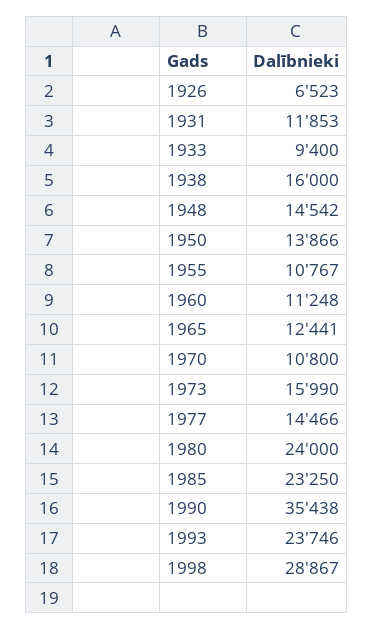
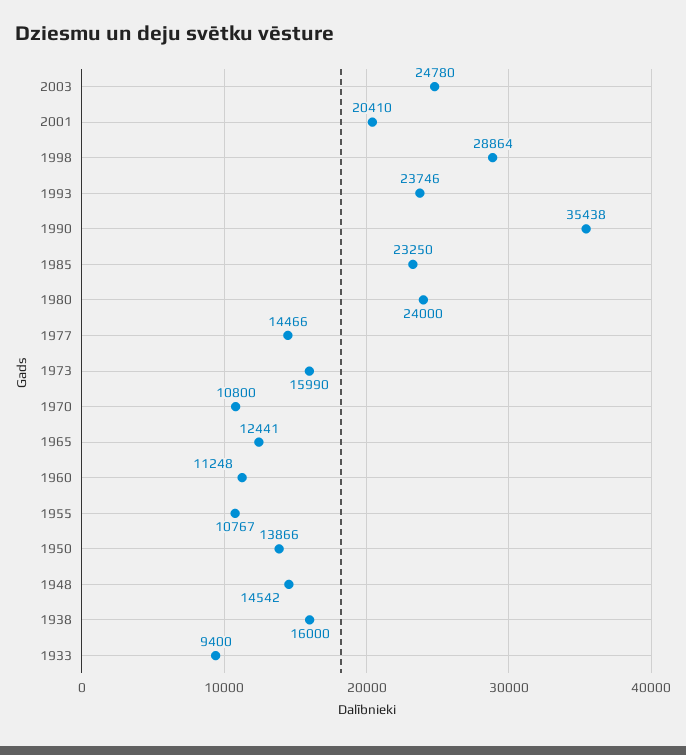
1926: 6523 -> none
1931: 11853 -> none
1998: 28867 -> 28864
2003: none -> 24780
2001: none -> 20410

